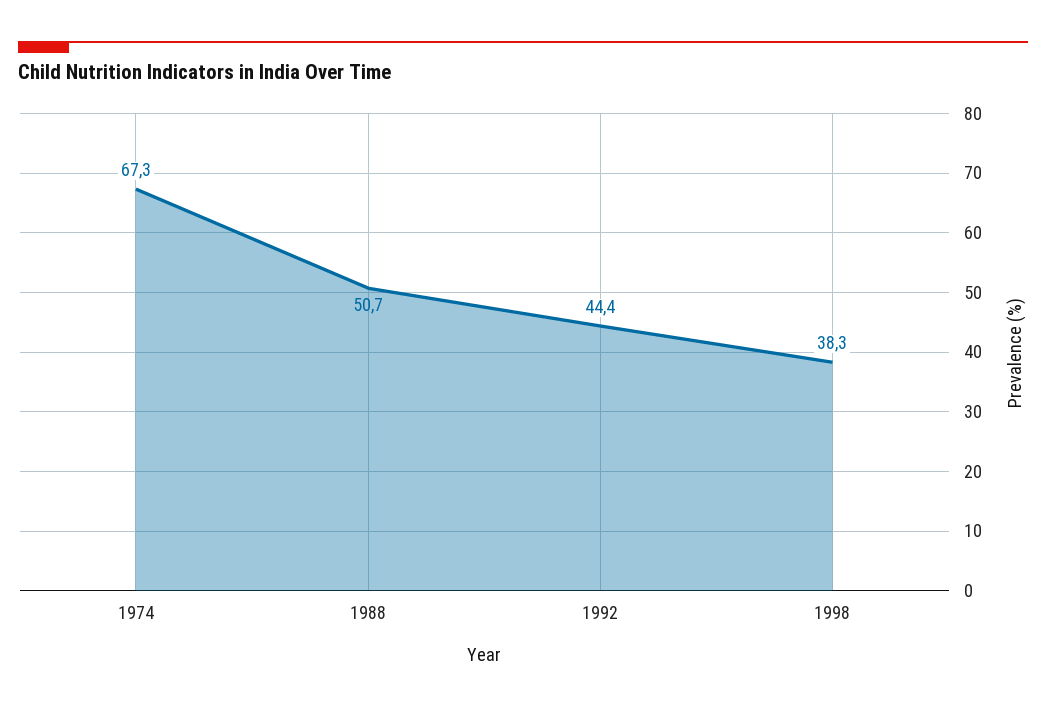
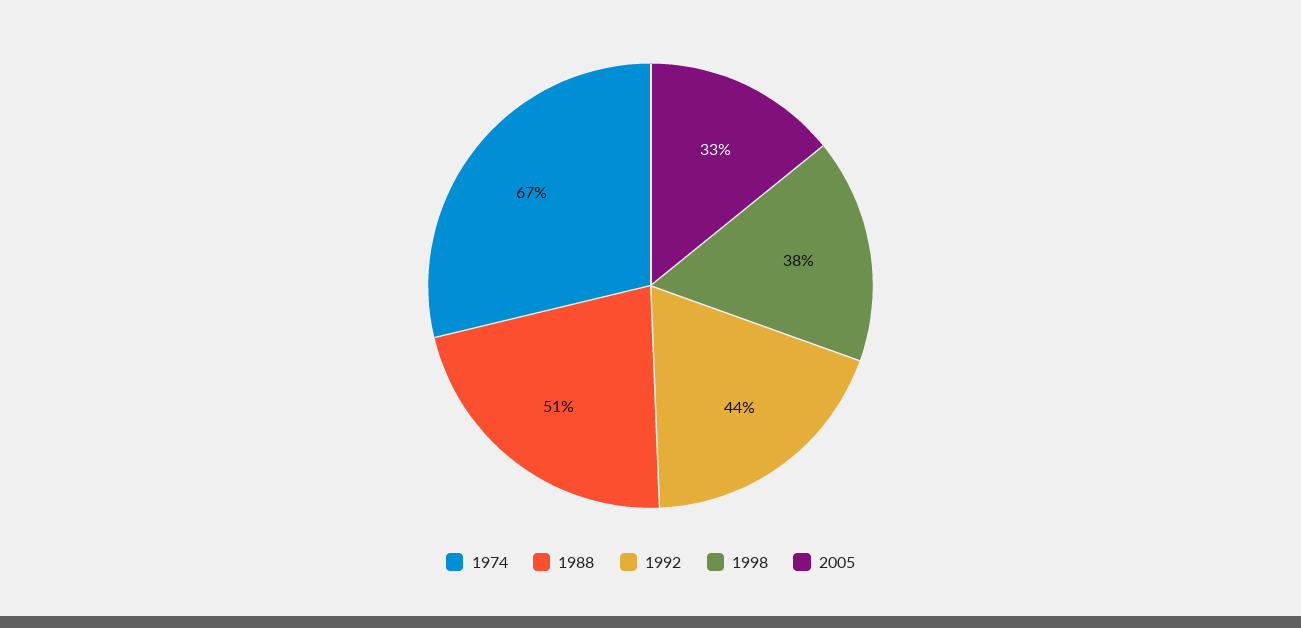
2005: none -> 33

